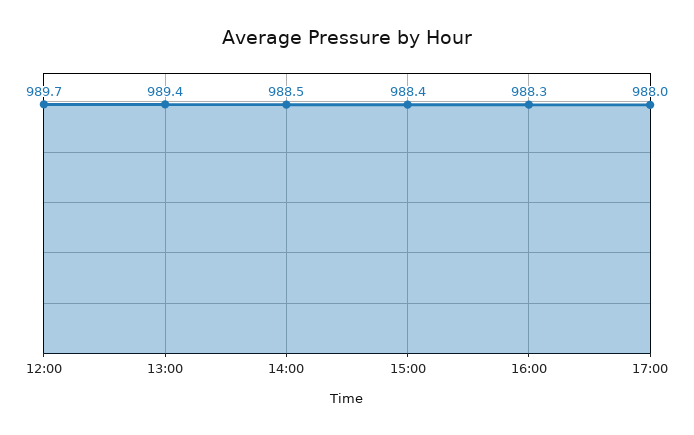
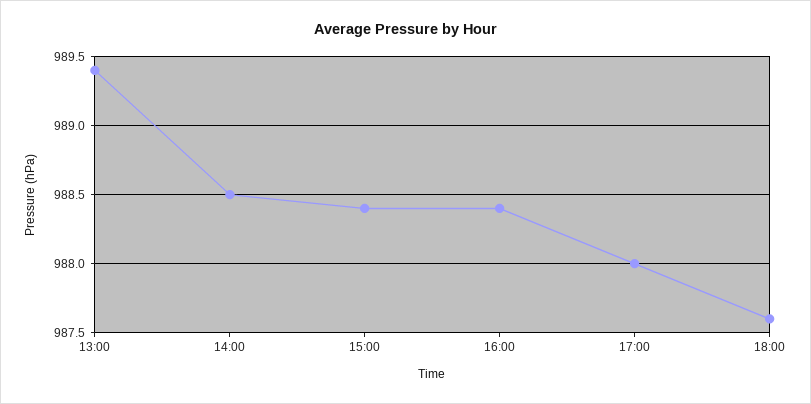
12:00: 989.7 -> none
16:00: 988.3 -> 988.4
18:00: none -> 987.6

